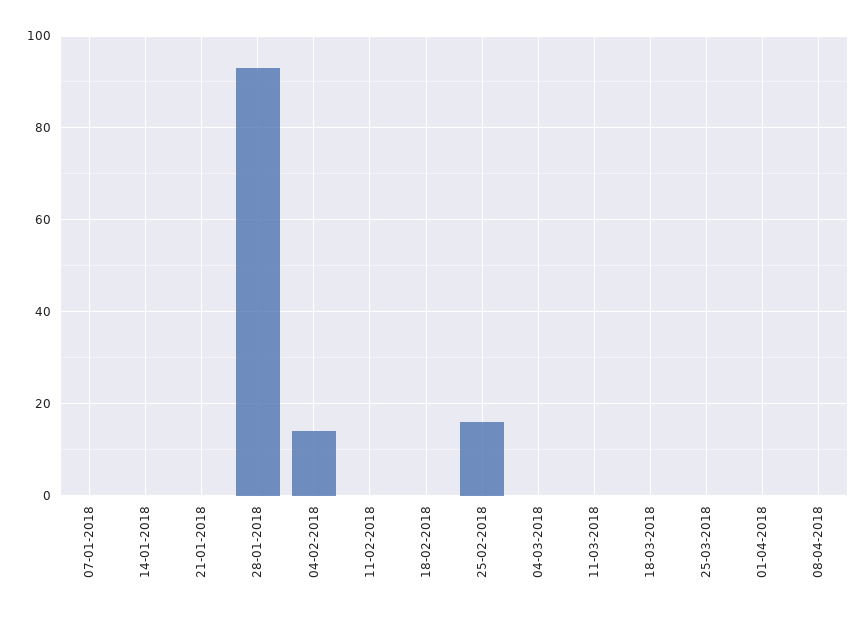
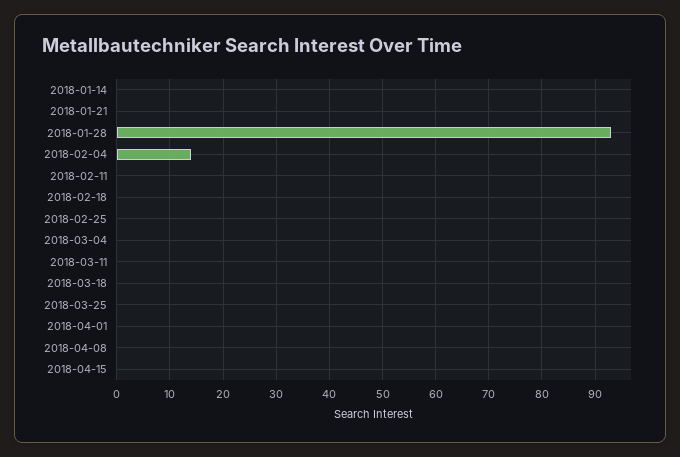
07-01-2018: 0 -> none
25-02-2018: 15 -> 0
2018-04-15: none -> 0

